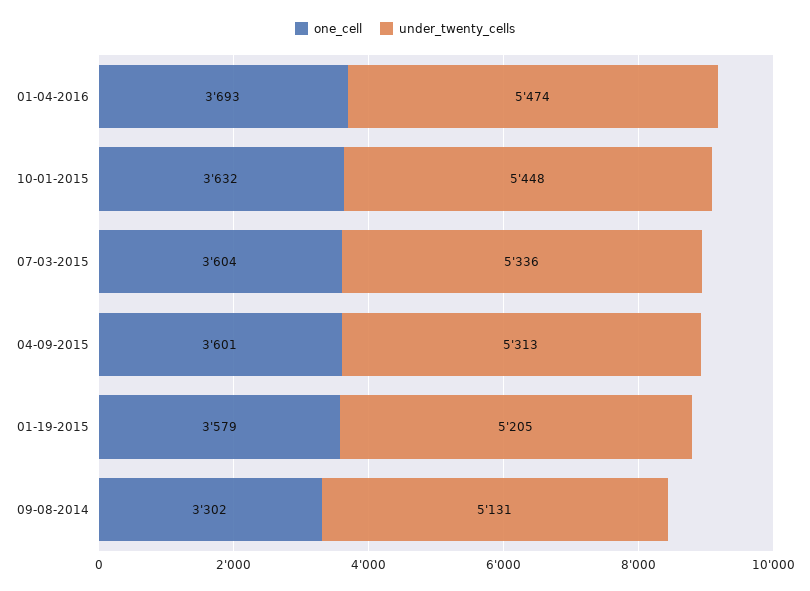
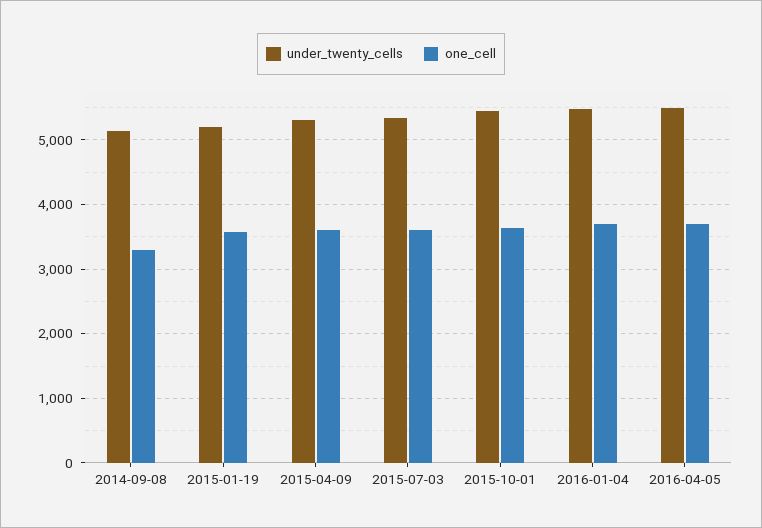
under_twenty_cells, 2016-04-05: none -> 5500
one_cell, 2016-04-05: none -> 3700

